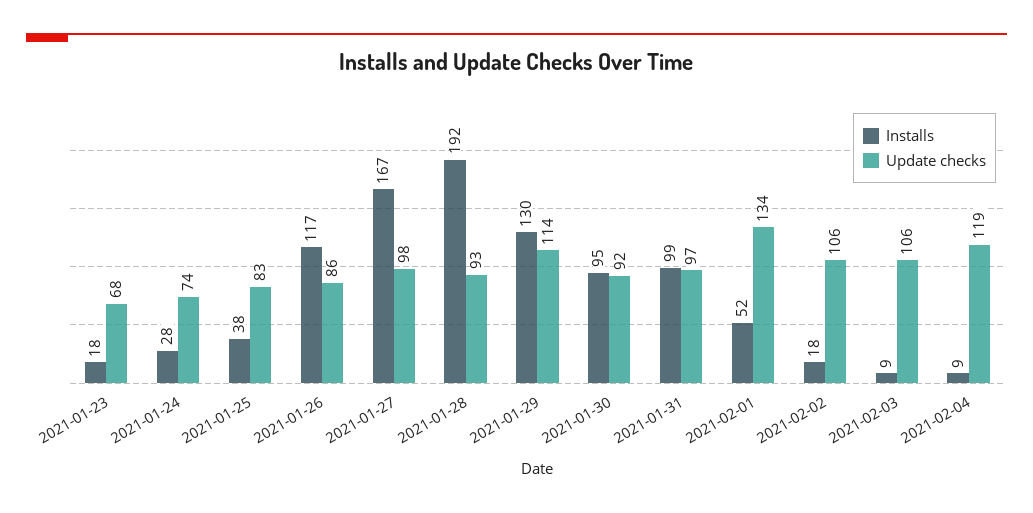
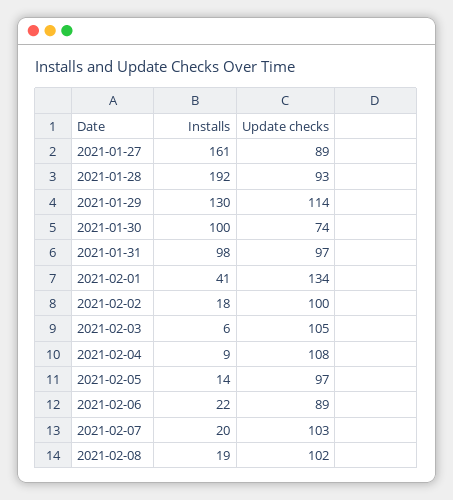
Installs, 2021-01-23: 18 -> none
Update checks, 2021-01-23: 68 -> none
Installs, 2021-01-24: 28 -> none
Update checks, 2021-01-24: 74 -> none
Installs, 2021-01-25: 38 -> none
Update checks, 2021-01-25: 83 -> none
Installs, 2021-01-26: 117 -> none
Update checks, 2021-01-26: 86 -> none
Installs, 2021-01-27: 167 -> 161
Update checks, 2021-01-27: 98 -> 89
Installs, 2021-01-30: 95 -> 100
Update checks, 2021-01-30: 92 -> 74
Installs, 2021-01-31: 99 -> 98
Installs, 2021-02-01: 52 -> 41
Update checks, 2021-02-02: 106 -> 100
Installs, 2021-02-03: 9 -> 6
Update checks, 2021-02-03: 106 -> 105
Update checks, 2021-02-04: 119 -> 108
Installs, 2021-02-05: none -> 14
Update checks, 2021-02-05: none -> 97
Installs, 2021-02-06: none -> 22
Update checks, 2021-02-06: none -> 89
Installs, 2021-02-07: none -> 20
Update checks, 2021-02-07: none -> 103
Installs, 2021-02-08: none -> 19
Update checks, 2021-02-08: none -> 102

